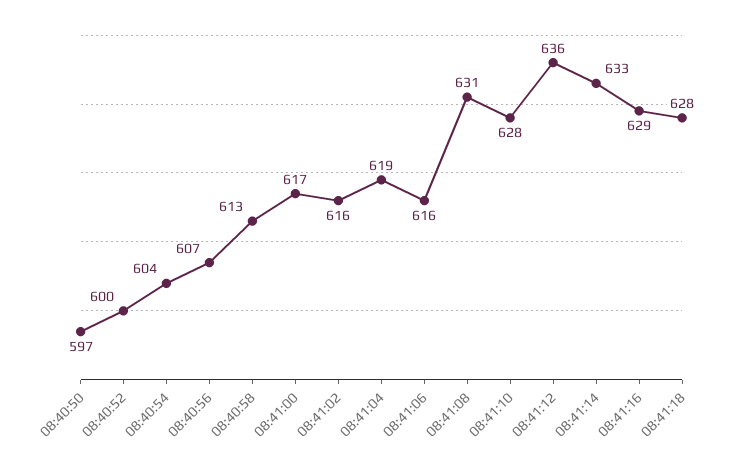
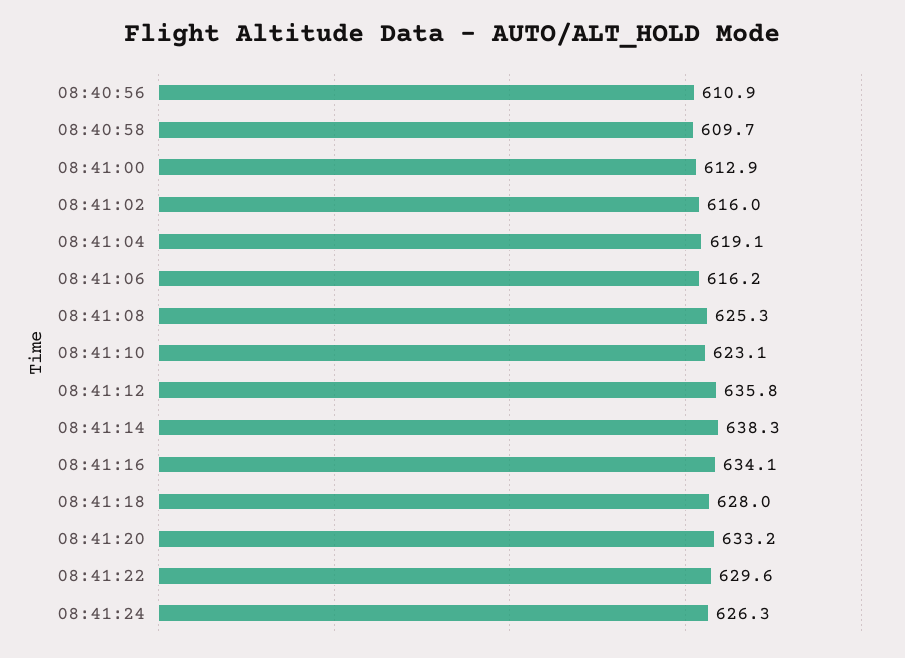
08:40:50: 597 -> none
08:40:52: 600 -> none
08:40:54: 604 -> none
08:40:56: 607 -> 610.9
08:40:58: 613 -> 609.7
08:41:00: 617 -> 612.9
08:41:08: 631 -> 625.3
08:41:10: 628 -> 623.1
08:41:14: 633 -> 638.3
08:41:16: 629 -> 634.1
08:41:20: none -> 633.2
08:41:22: none -> 629.6
08:41:24: none -> 626.3

